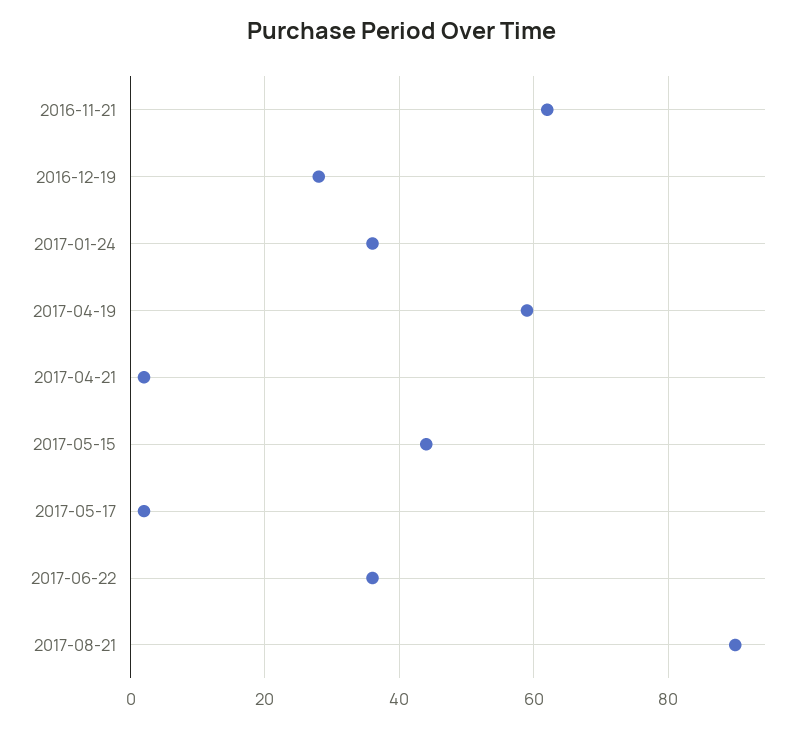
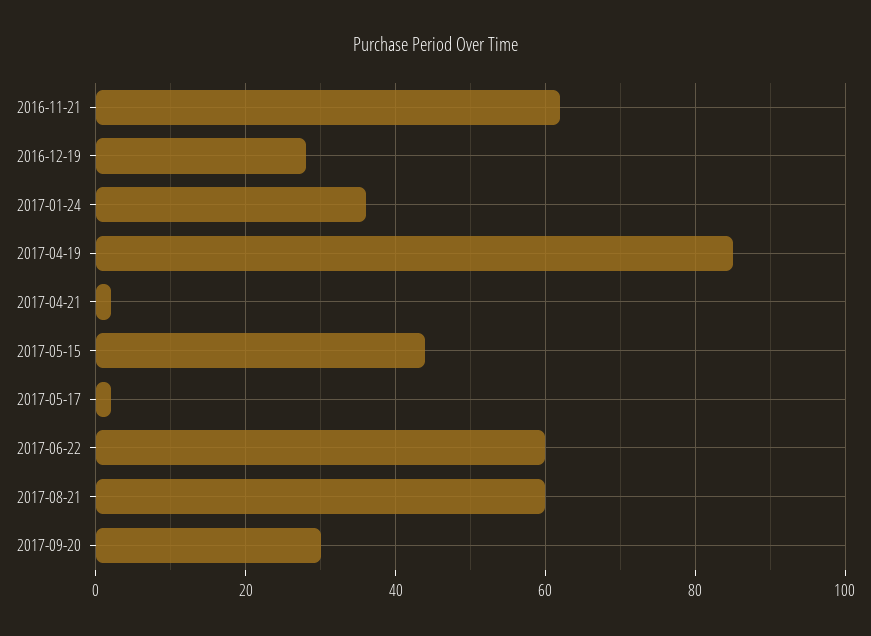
2017-04-19: 60 -> 85
2017-06-22: 35 -> 60
2017-08-21: 90 -> 60
2017-09-20: none -> 30

